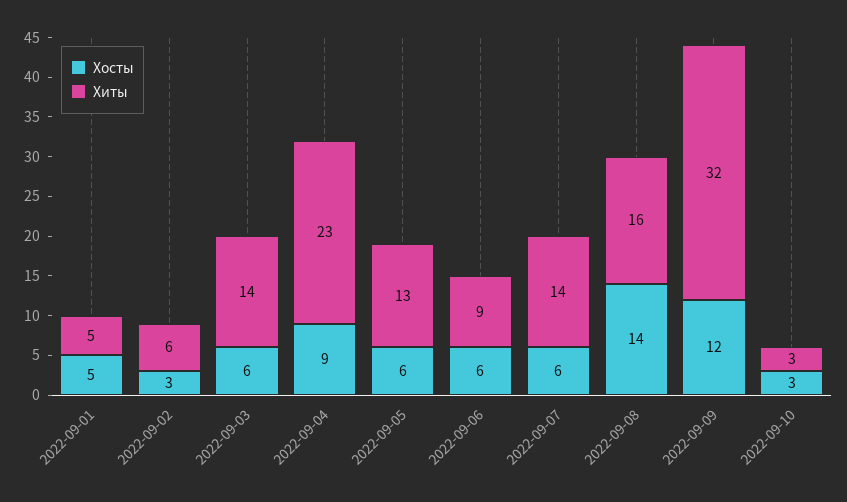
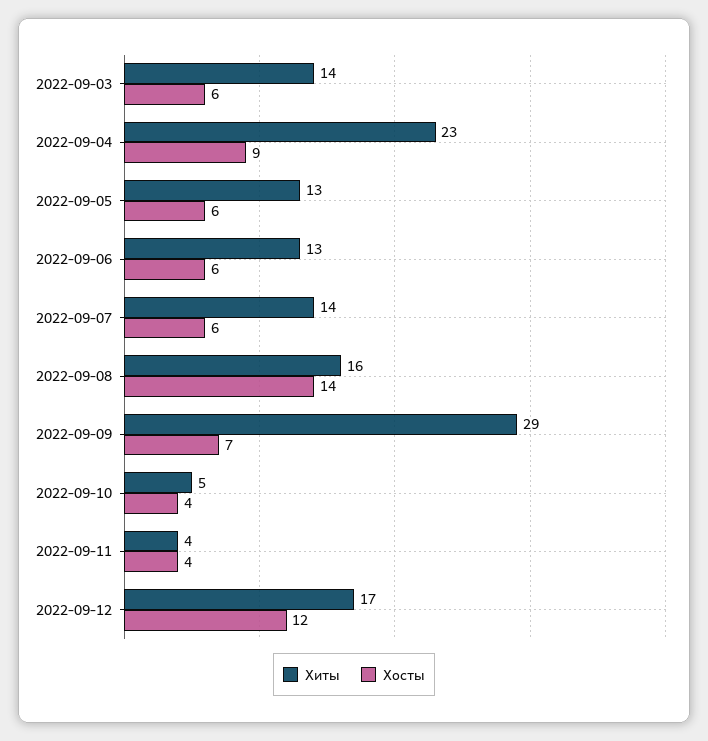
Хосты, 2022-09-01: 5 -> none
Хиты, 2022-09-01: 5 -> none
Хосты, 2022-09-02: 3 -> none
Хиты, 2022-09-02: 6 -> none
Хиты, 2022-09-06: 9 -> 13
Хосты, 2022-09-09: 12 -> 7
Хиты, 2022-09-09: 32 -> 29
Хосты, 2022-09-10: 3 -> 4
Хиты, 2022-09-10: 3 -> 5
Хиты, 2022-09-11: none -> 4
Хосты, 2022-09-11: none -> 4
Хиты, 2022-09-12: none -> 17
Хосты, 2022-09-12: none -> 12

